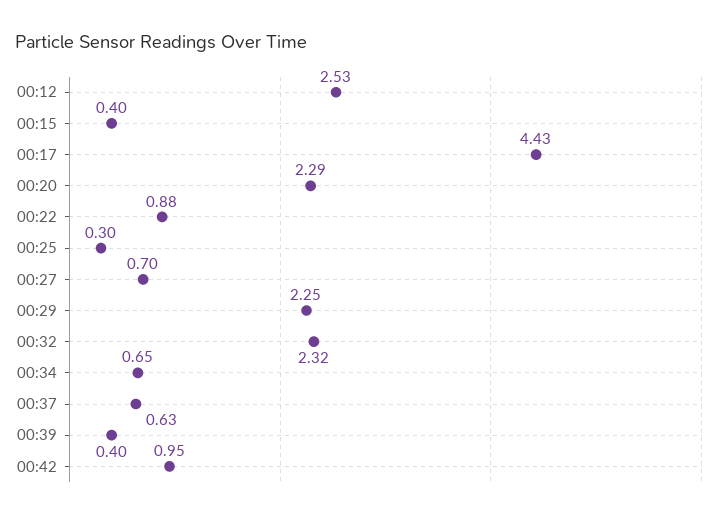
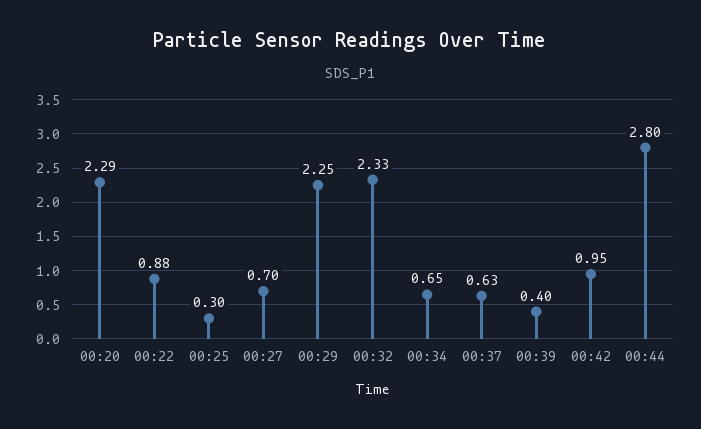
00:12: 2.53 -> none
00:15: 0.4 -> none
00:17: 4.43 -> none
00:32: 2.32 -> 2.33
00:44: none -> 2.8

